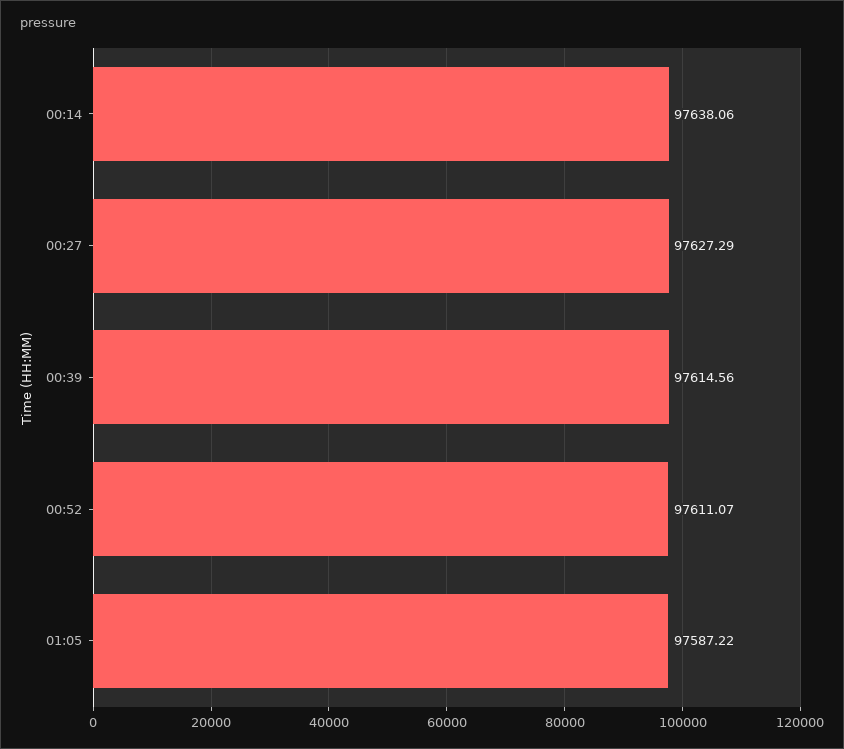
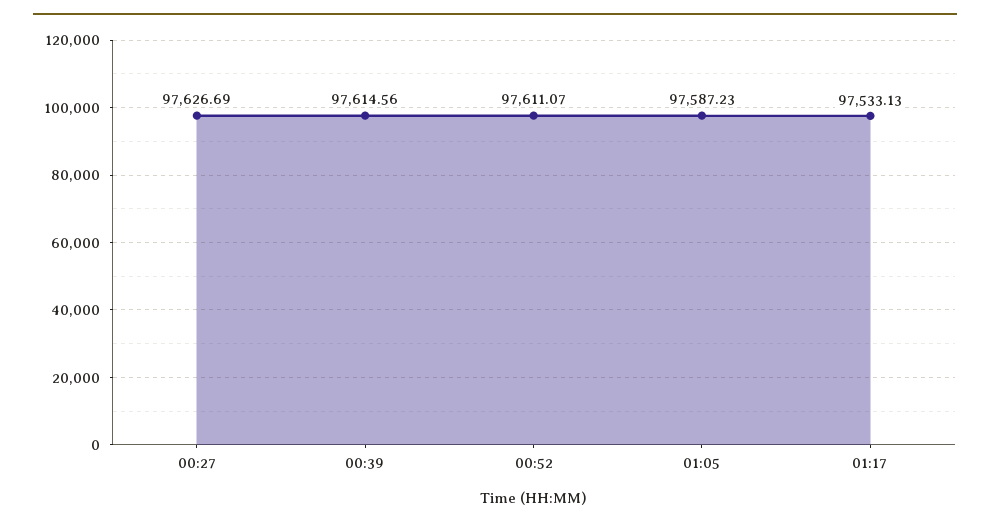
00:14: 97638.06 -> none
00:27: 97627.29 -> 97626.69
01:05: 97587.22 -> 97587.23
01:17: none -> 97533.13

